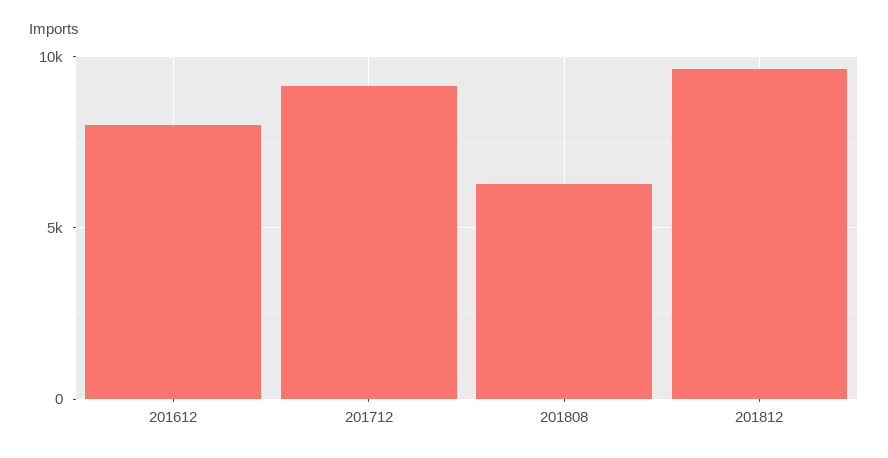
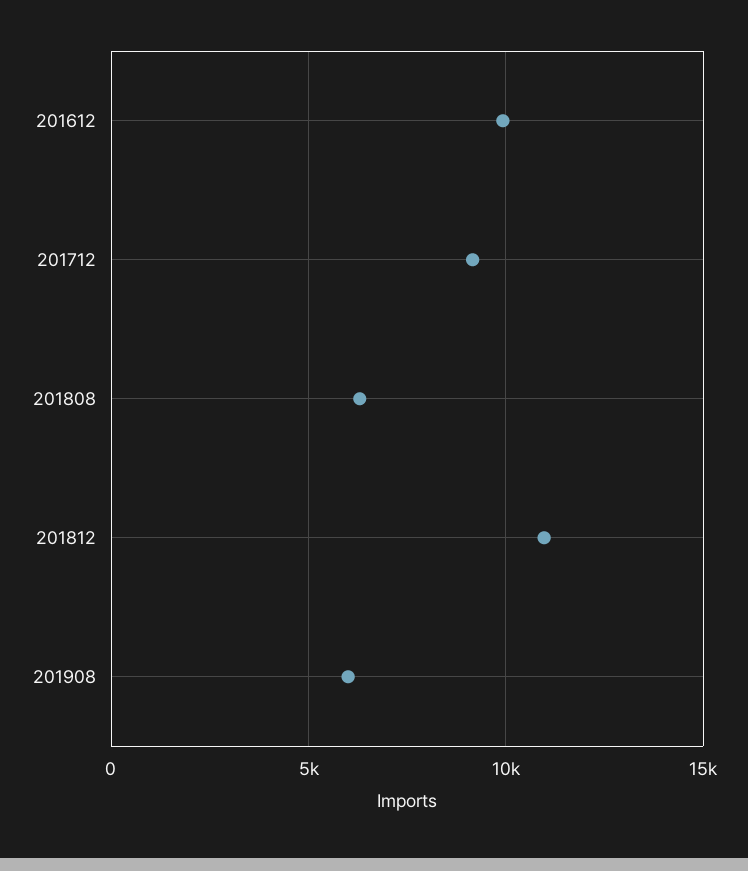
201612: 8000 -> 10000
201812: 9500 -> 11000
201908: none -> 6000

